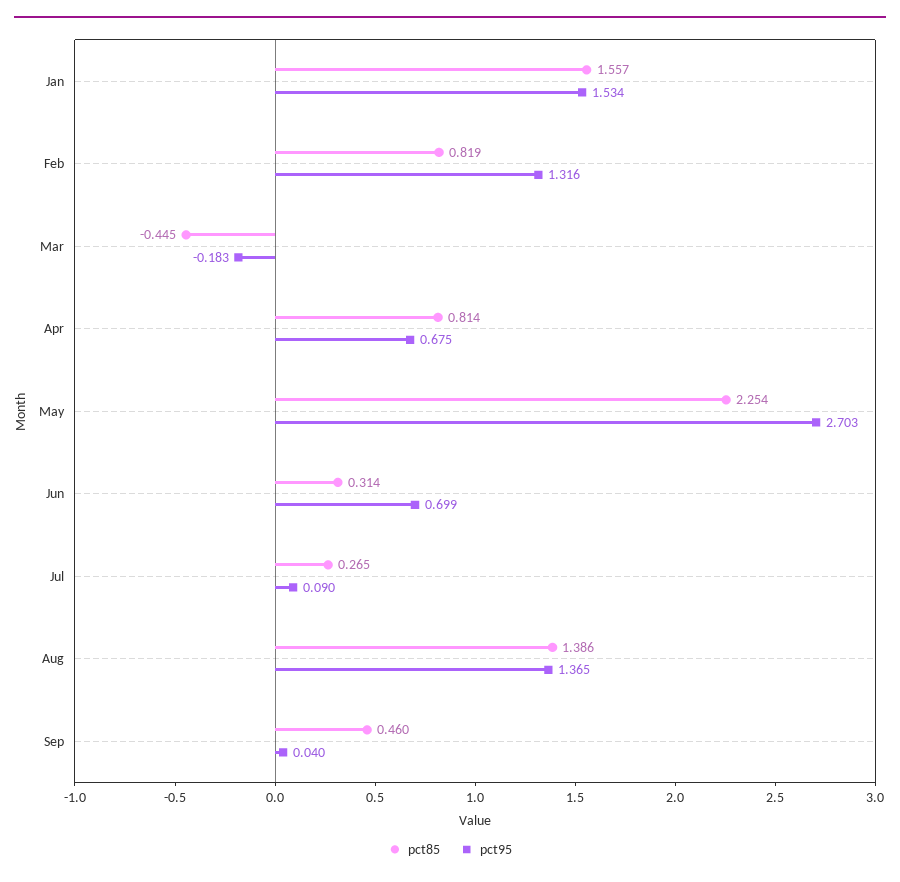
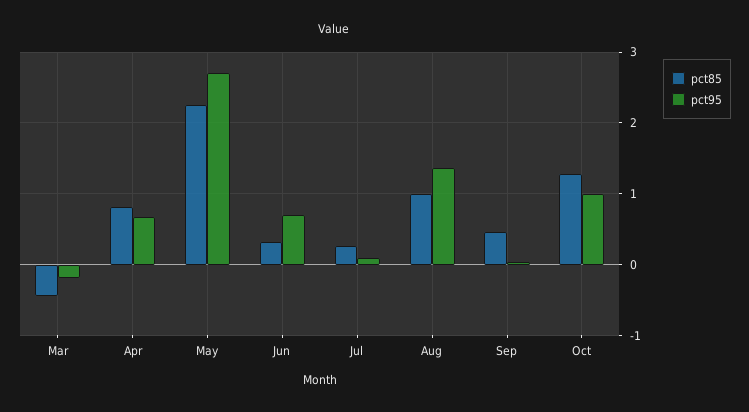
pct85, Jan: 1.557 -> none
pct95, Jan: 1.534 -> none
pct85, Feb: 0.819 -> none
pct95, Feb: 1.316 -> none
pct85, Aug: 1.386 -> 1
pct85, Oct: none -> 1.3
pct95, Oct: none -> 1

